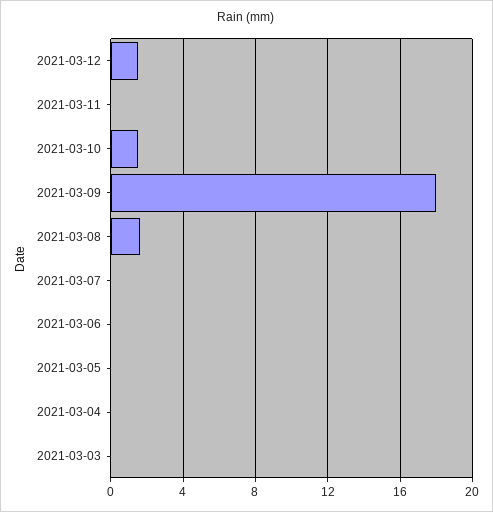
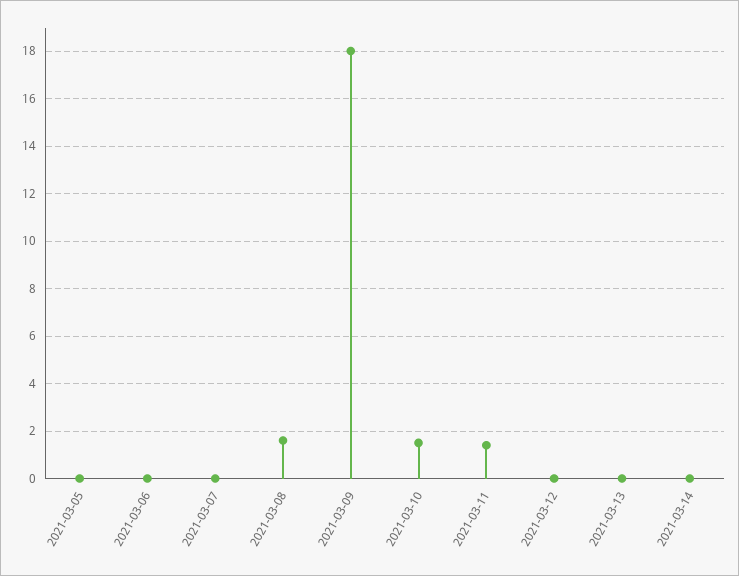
2021-03-12: 1.5 -> 0
2021-03-11: 0 -> 1.5
2021-03-04: 0 -> none
2021-03-03: 0 -> none
2021-03-13: none -> 0
2021-03-14: none -> 0

